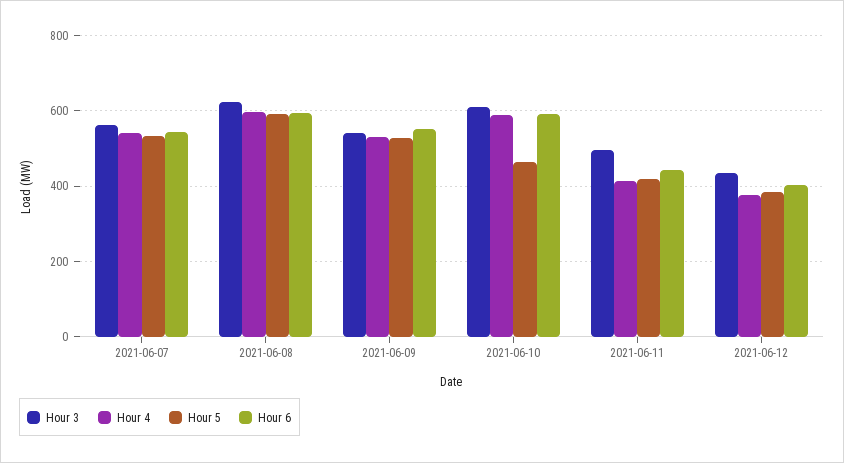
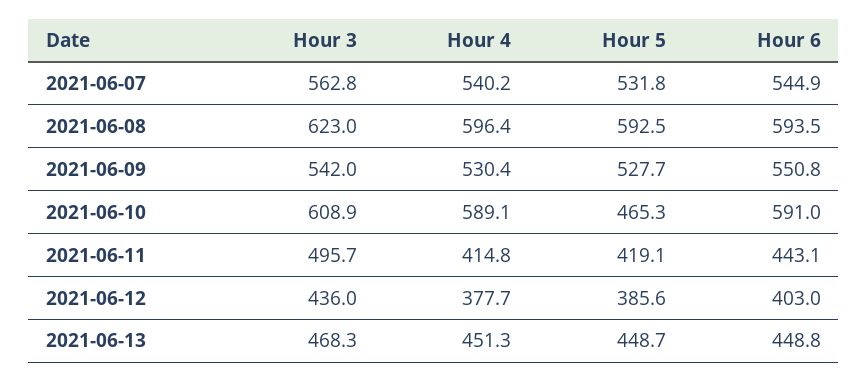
Hour 3, 2021-06-13: none -> 468.3
Hour 4, 2021-06-13: none -> 451.3
Hour 5, 2021-06-13: none -> 448.7
Hour 6, 2021-06-13: none -> 448.8

